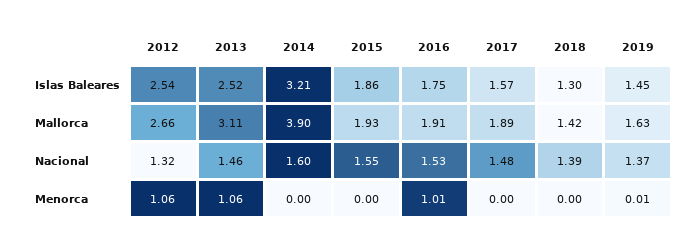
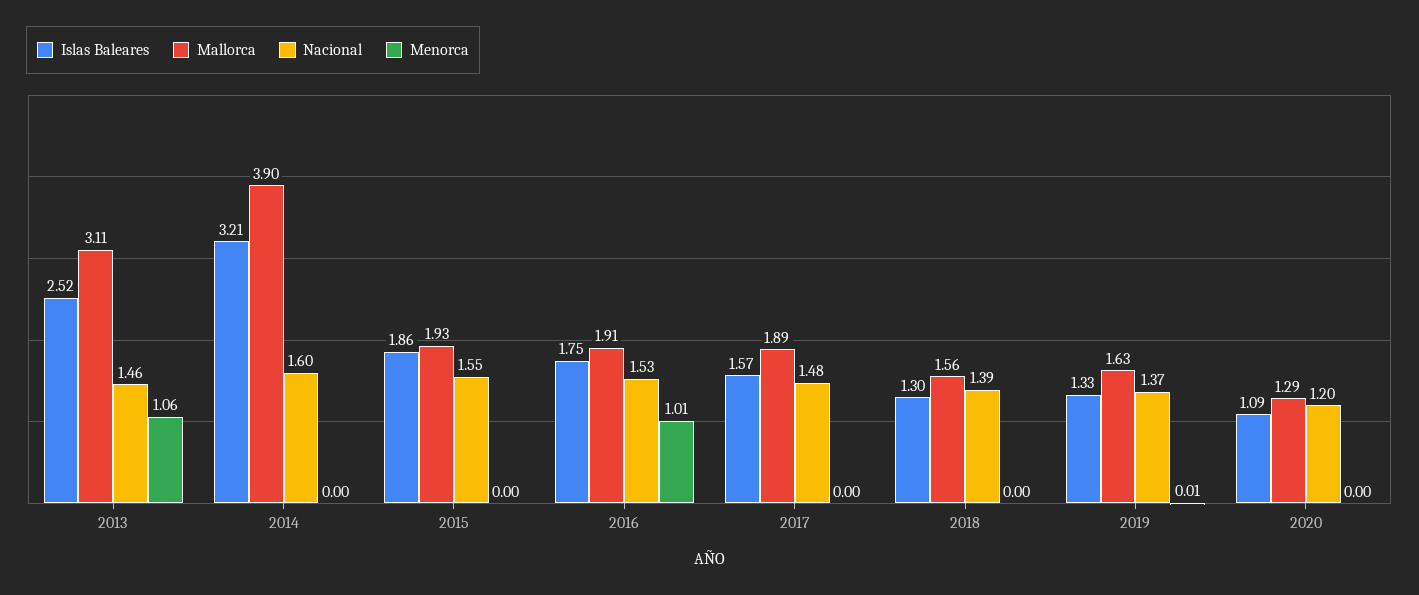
Islas Baleares, 2012: 2.54 -> none
Islas Baleares, 2019: 1.45 -> 1.33
Mallorca, 2012: 2.66 -> none
Mallorca, 2018: 1.42 -> 1.56
Nacional, 2012: 1.32 -> none
Menorca, 2012: 1.06 -> none
Islas Baleares, 2020: none -> 1.09
Mallorca, 2020: none -> 1.29
Nacional, 2020: none -> 1.2
Menorca, 2020: none -> 0

